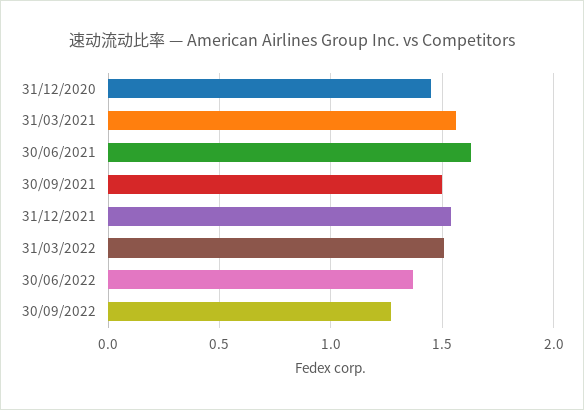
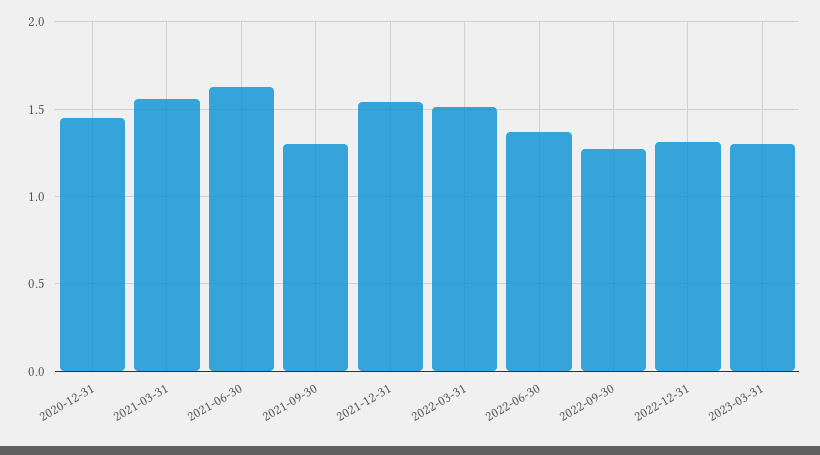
30/09/2021: 1.5 -> 1.3
2022-12-31: none -> 1.3
2023-03-31: none -> 1.3

